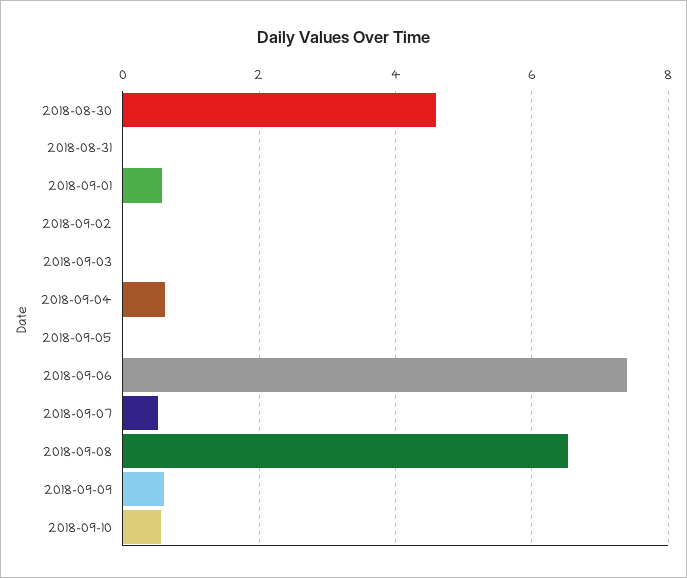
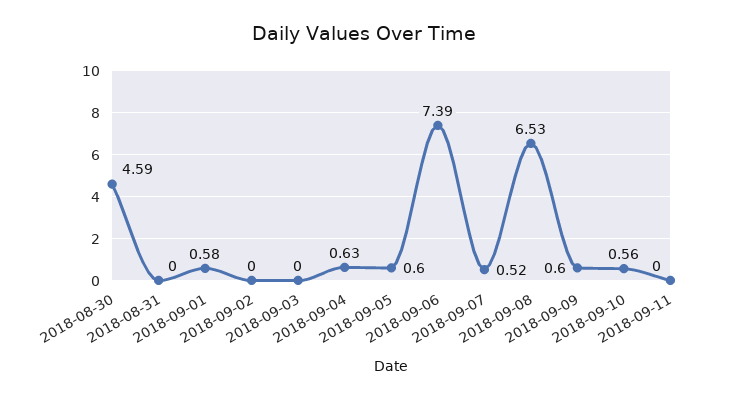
2018-09-05: 0 -> 0.6
2018-09-11: none -> 0

